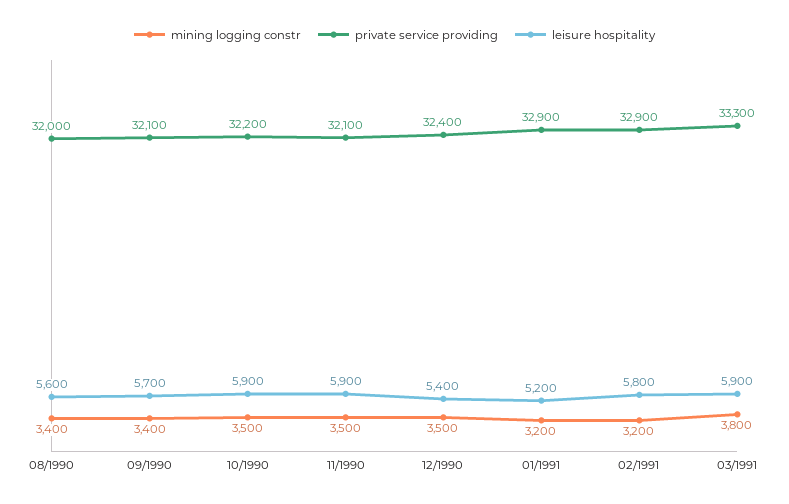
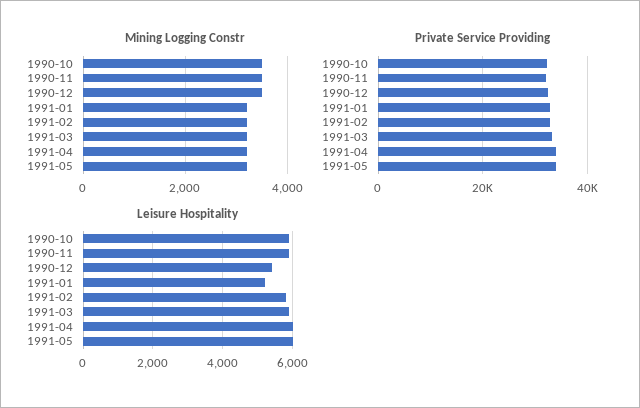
mining logging constr, 08/1990: 3400 -> none
private service providing, 08/1990: 32000 -> none
leisure hospitality, 08/1990: 5600 -> none
mining logging constr, 09/1990: 3400 -> none
private service providing, 09/1990: 32100 -> none
leisure hospitality, 09/1990: 5700 -> none
mining logging constr, 03/1991: 3800 -> 3200
mining logging constr, 1991-04: none -> 3200
mining logging constr, 1991-05: none -> 3200
private service providing, 1991-04: none -> 34000
private service providing, 1991-05: none -> 34000
leisure hospitality, 1991-04: none -> 6000
leisure hospitality, 1991-05: none -> 6000

